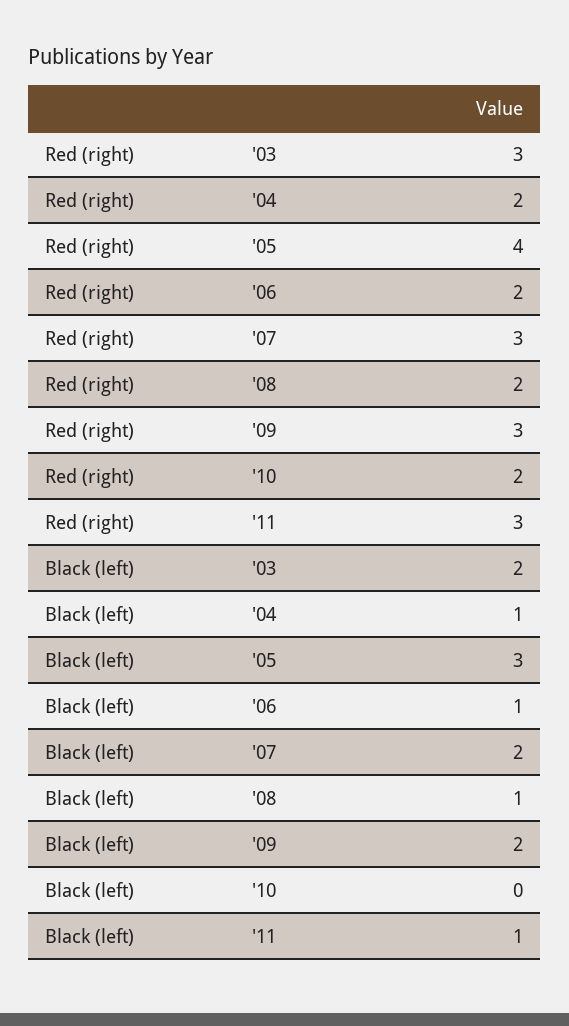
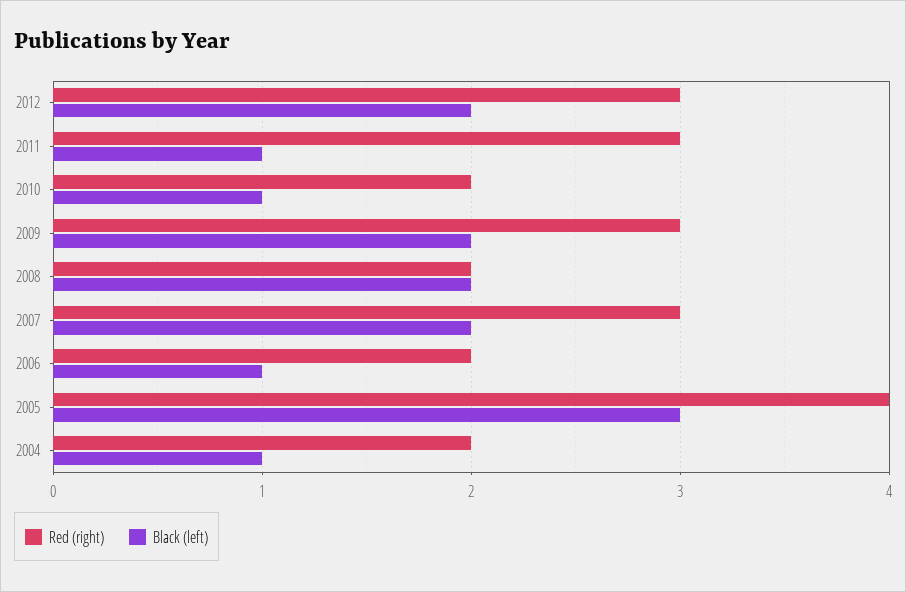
Red (right), '03: 3 -> none
Black (left), '03: 2 -> none
Black (left), '08: 1 -> 2
Black (left), '10: 0 -> 1
Red (right), 2012: none -> 3
Black (left), 2012: none -> 2

